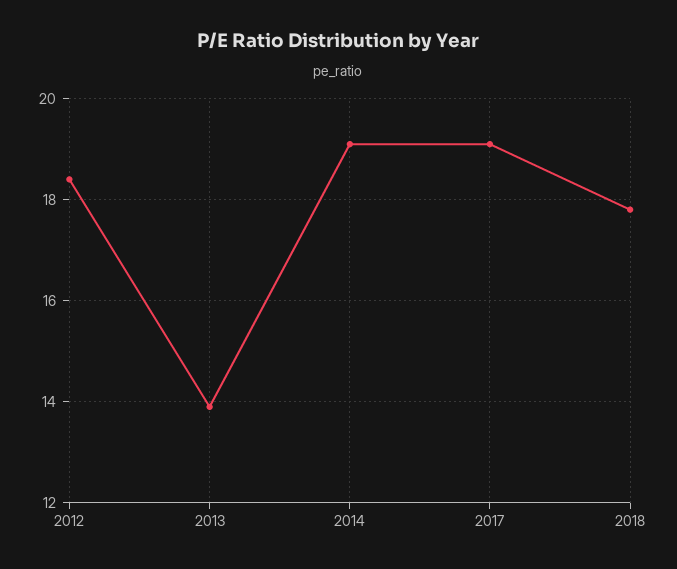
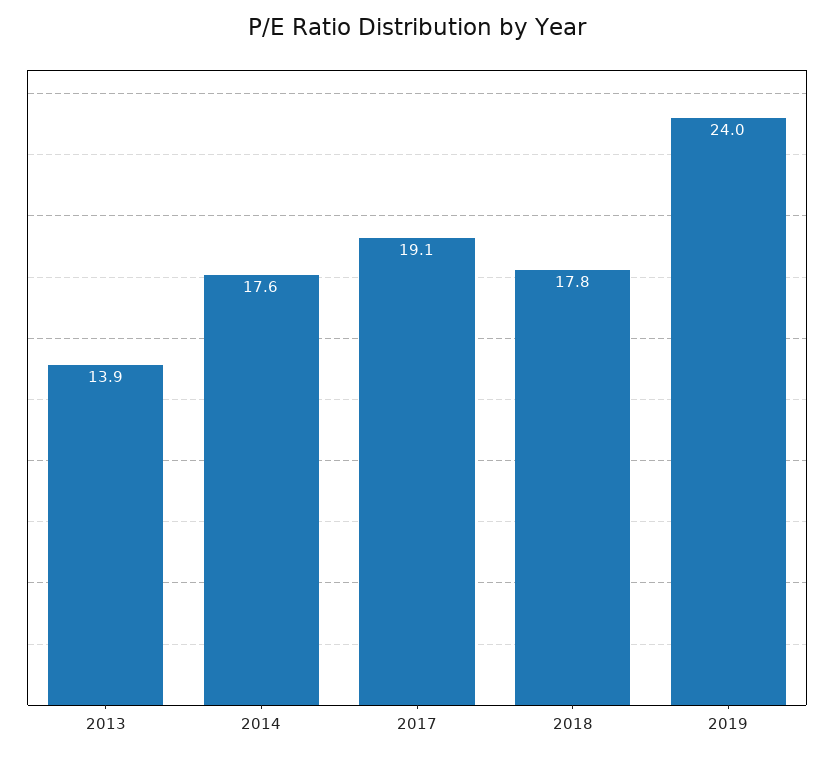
2012: 18.5 -> none
2014: 19 -> 17.6
2019: none -> 24

